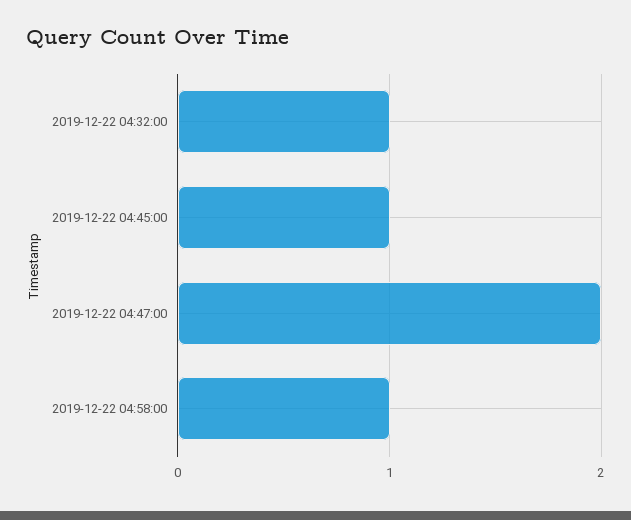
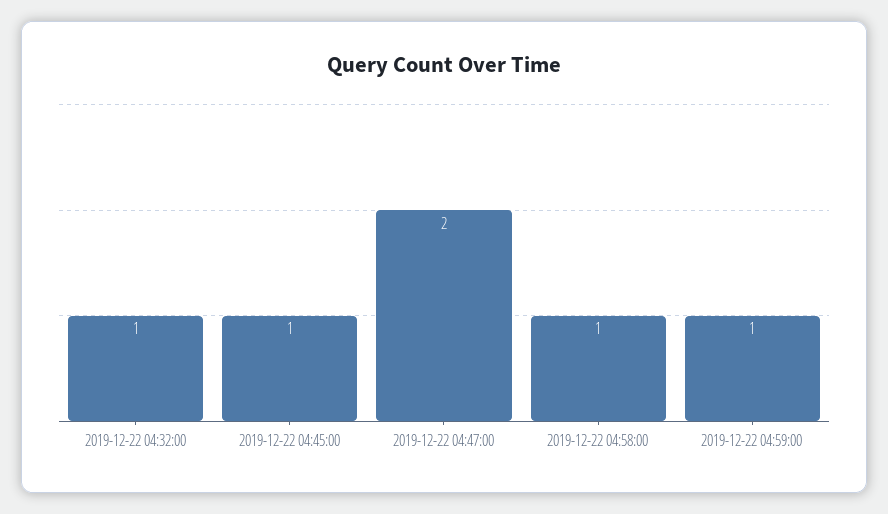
2019-12-22 04:59:00: none -> 1

